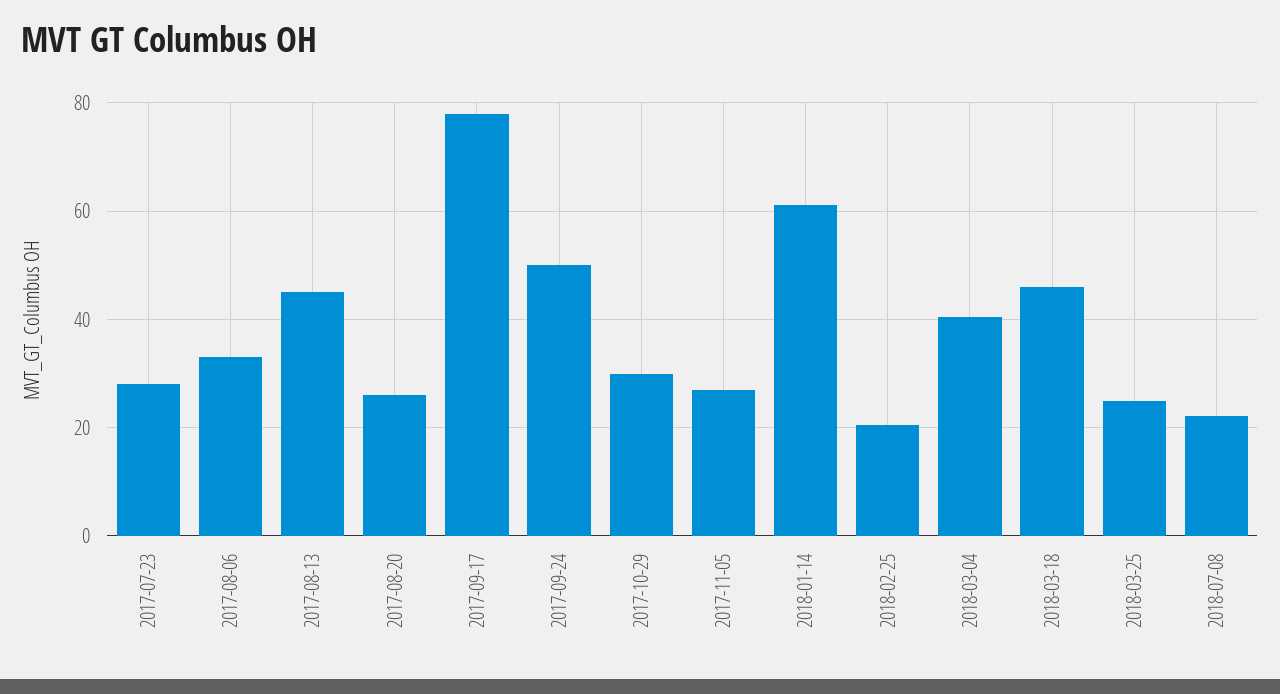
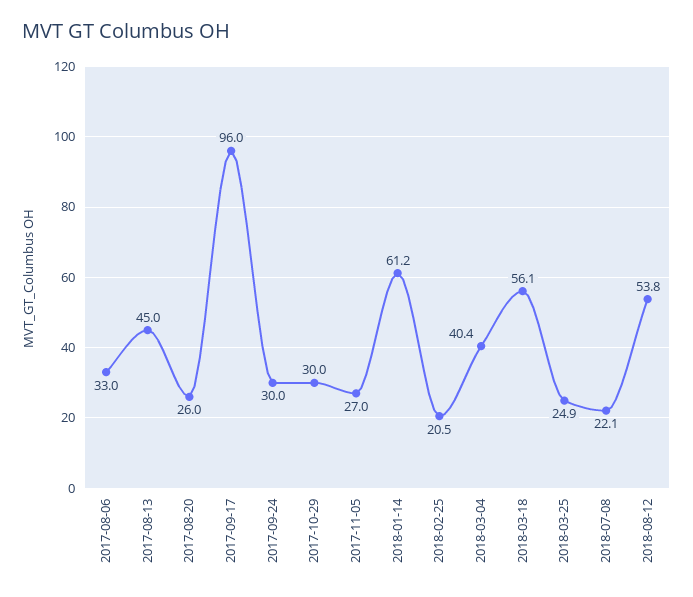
2017-07-23: 28 -> none
2017-09-17: 78 -> 96
2017-09-24: 50 -> 30
2018-03-18: 46 -> 56.1
2018-08-12: none -> 53.8

